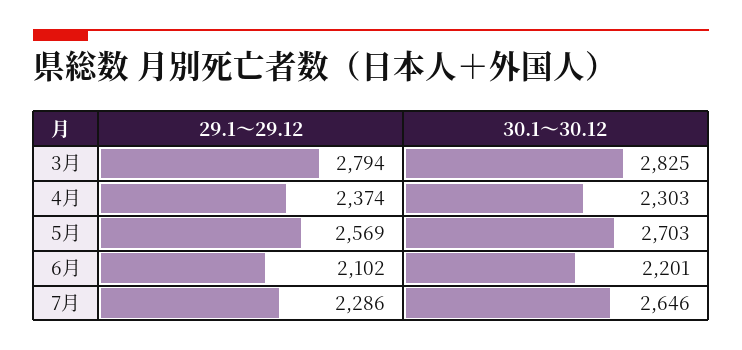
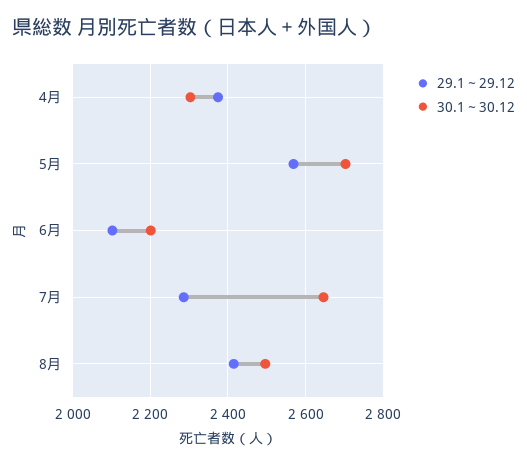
29.1～29.12, 3月: 2794 -> none
30.1～30.12, 3月: 2825 -> none
29.1～29.12, 8月: none -> 2420
30.1～30.12, 8月: none -> 2500

